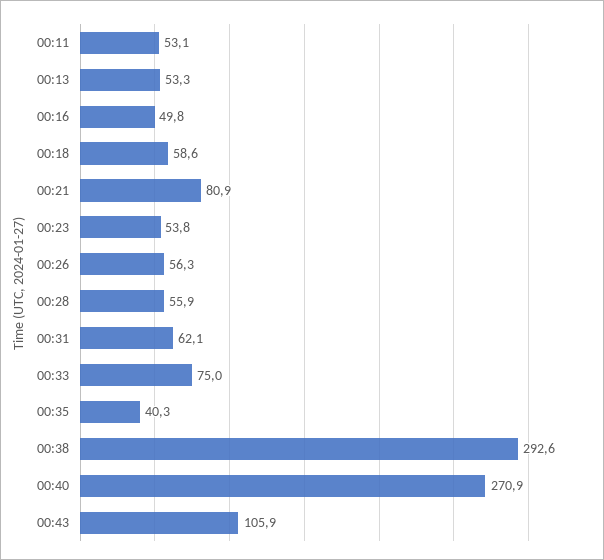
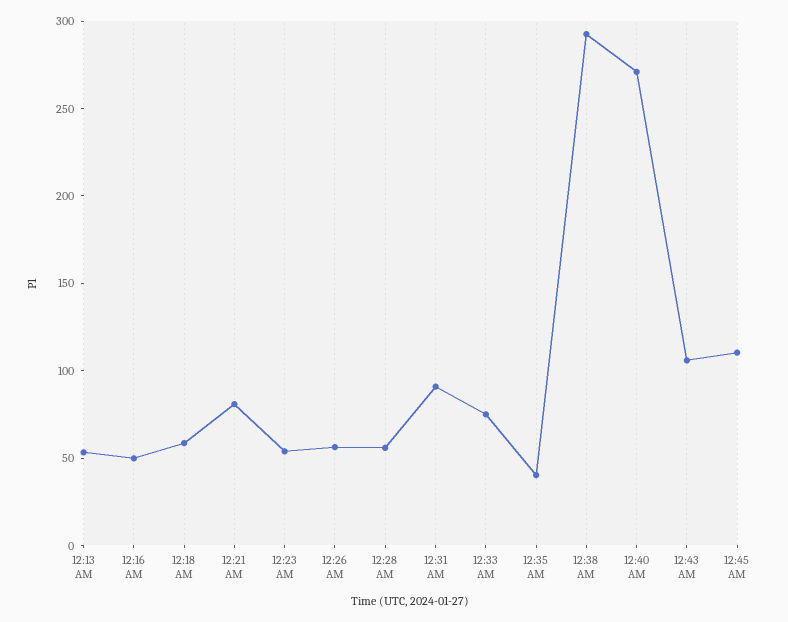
00:11: 53.1 -> none
00:31: 62.1 -> 90
12:45 AM: none -> 110

